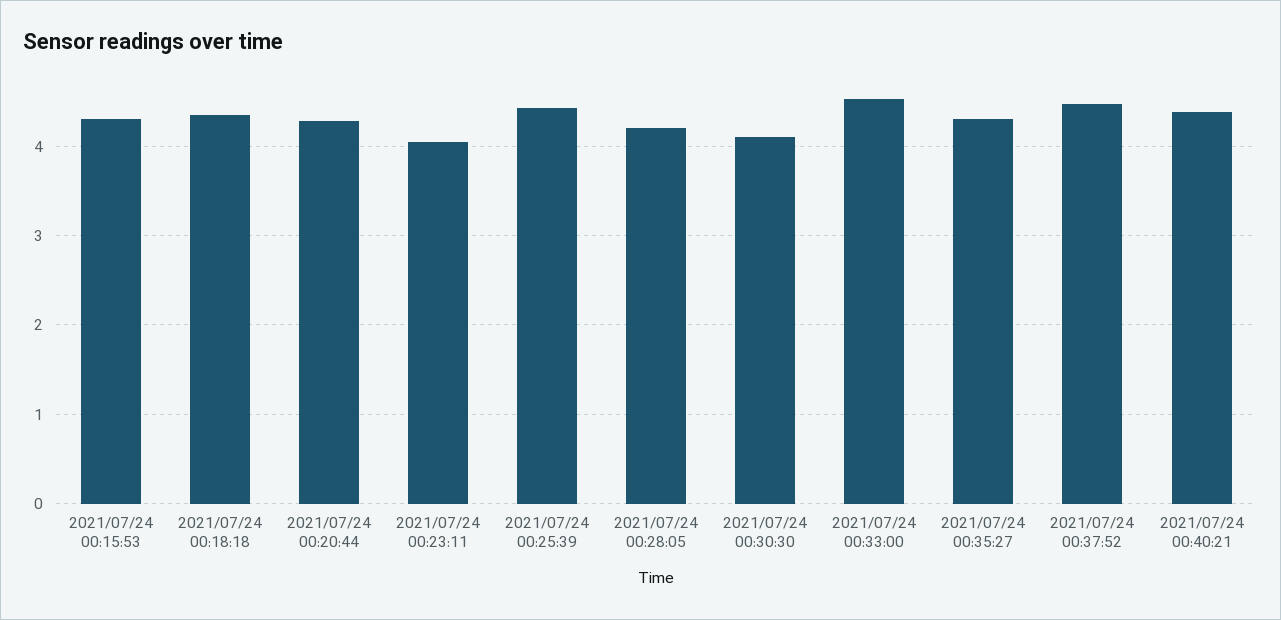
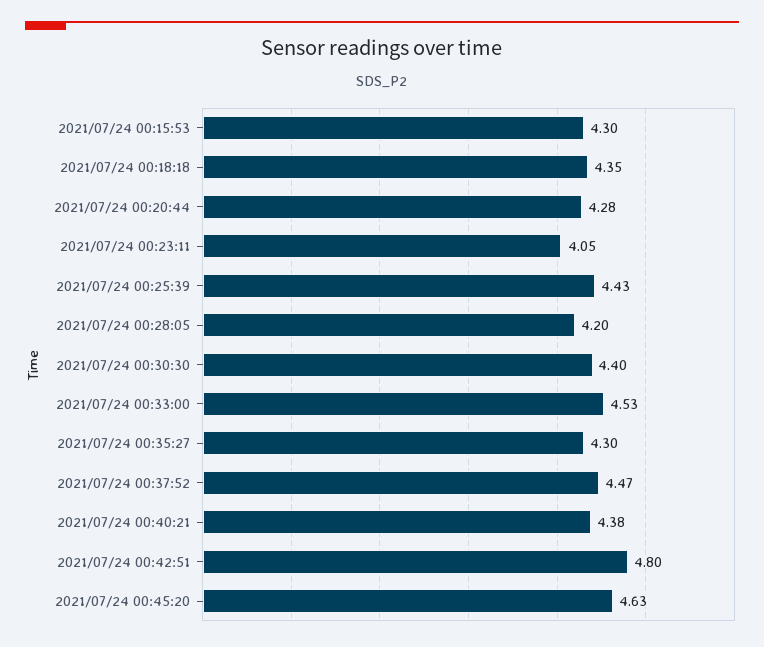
2021/07/24 00:30:30: 4.1 -> 4.4
2021/07/24 00:42:51: none -> 4.8
2021/07/24 00:45:20: none -> 4.63

